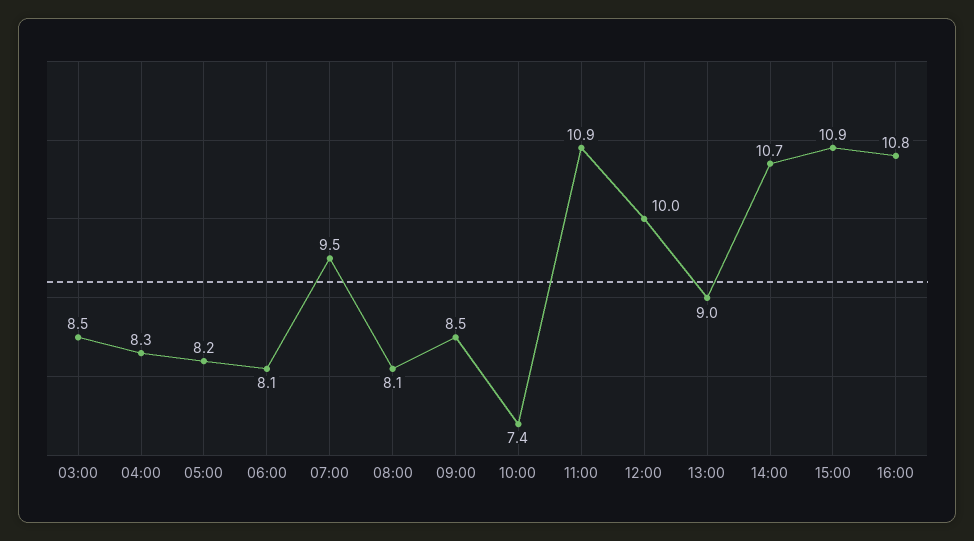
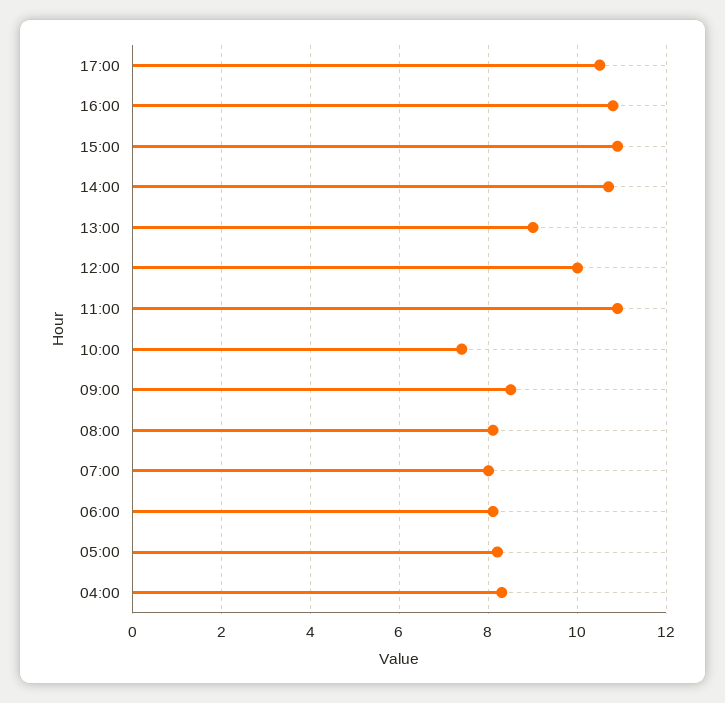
03:00: 8.5 -> none
07:00: 9.5 -> 8
17:00: none -> 10.5

